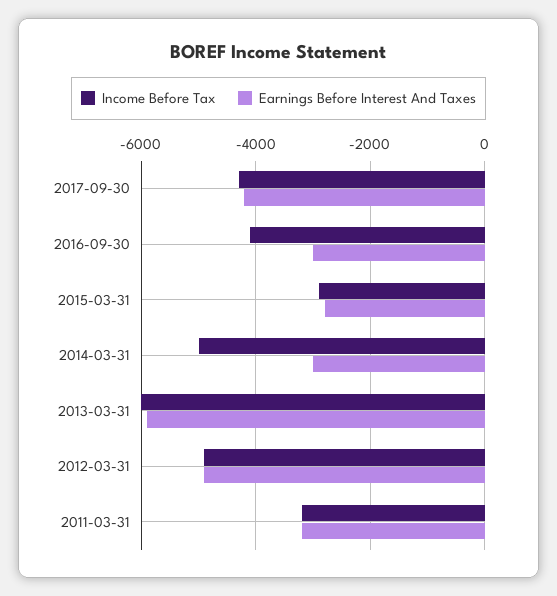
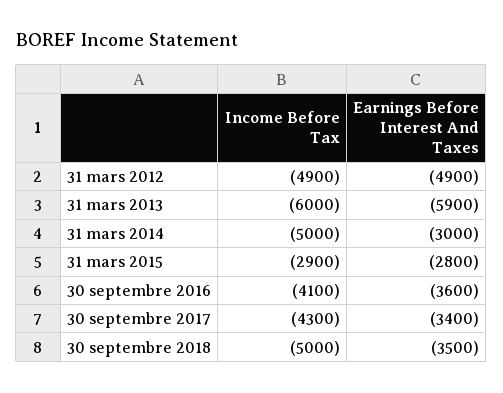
Earnings Before Interest And Taxes, 2017-09-30: -4200 -> -3400
Earnings Before Interest And Taxes, 2016-09-30: -3000 -> -3600
Income Before Tax, 2011-03-31: -3200 -> none
Earnings Before Interest And Taxes, 2011-03-31: -3200 -> none
Income Before Tax, 30 septembre 2018: none -> -5000
Earnings Before Interest And Taxes, 30 septembre 2018: none -> -3500

